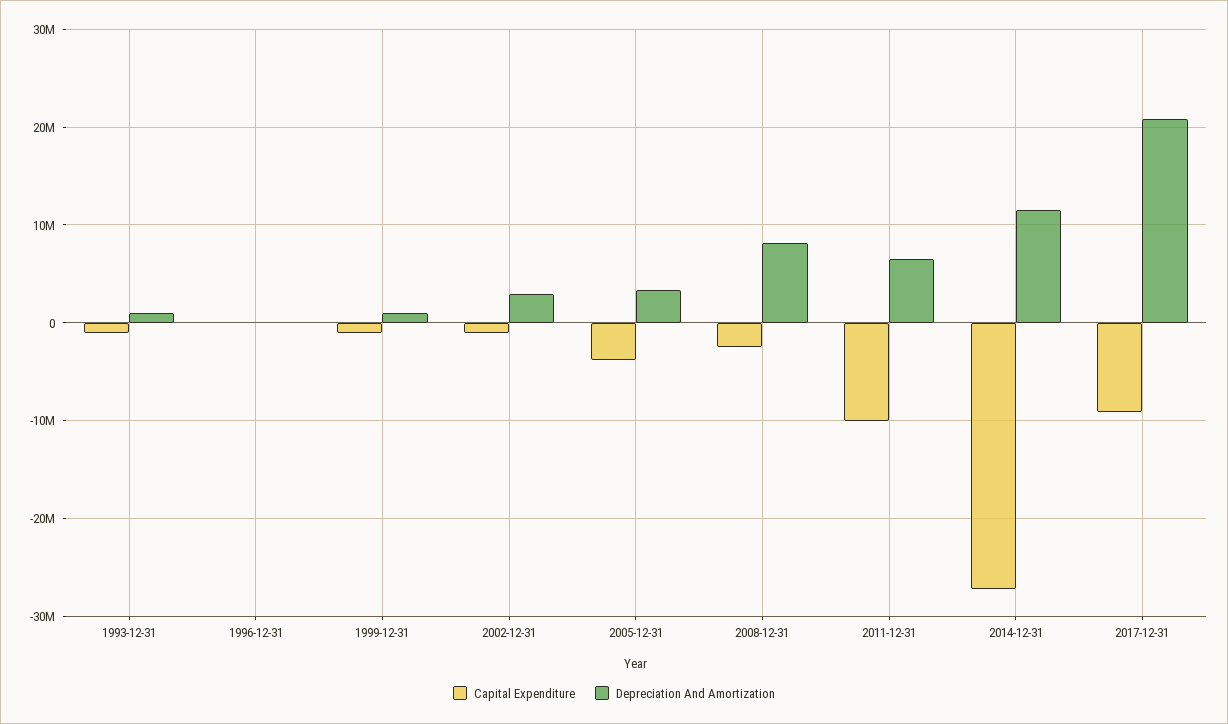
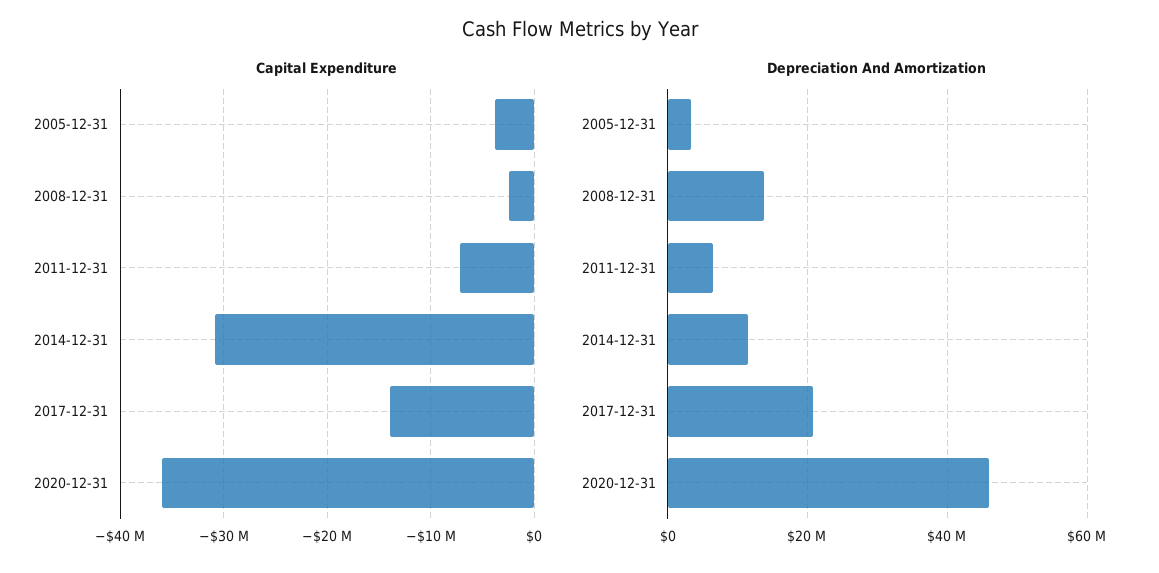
Capital Expenditure, 1993-12-31: -1000000 -> none
Depreciation And Amortization, 1993-12-31: 1000000 -> none
Capital Expenditure, 1996-12-31: 0 -> none
Depreciation And Amortization, 1996-12-31: 0 -> none
Capital Expenditure, 1999-12-31: -1000000 -> none
Depreciation And Amortization, 1999-12-31: 1000000 -> none
Capital Expenditure, 2002-12-31: -1000000 -> none
Depreciation And Amortization, 2002-12-31: 3000000 -> none
Depreciation And Amortization, 2008-12-31: 8000000 -> 14000000
Capital Expenditure, 2011-12-31: -10000000 -> -7000000
Capital Expenditure, 2014-12-31: -27000000 -> -31000000
Capital Expenditure, 2017-12-31: -9000000 -> -14000000
Capital Expenditure, 2020-12-31: none -> -36000000
Depreciation And Amortization, 2020-12-31: none -> 46000000

